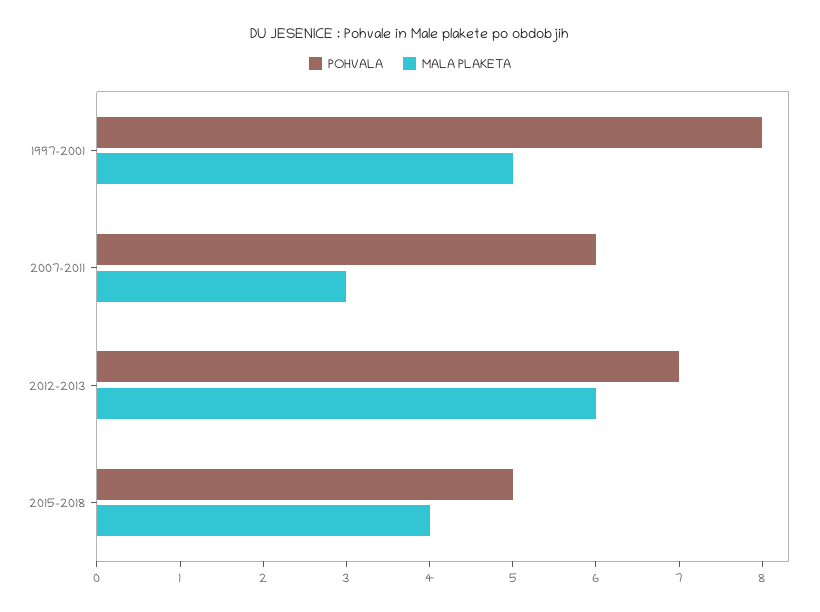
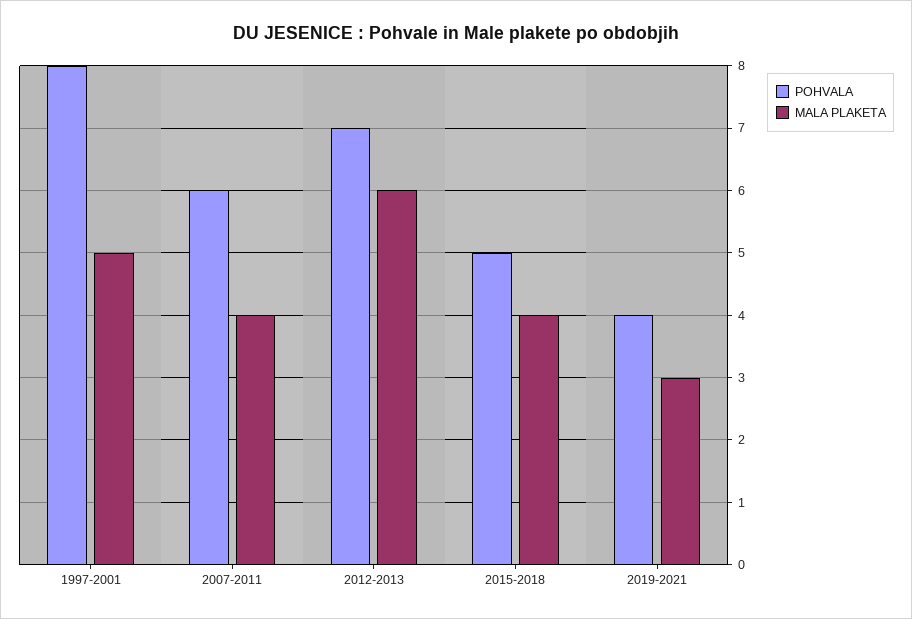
MALA PLAKETA, 2007-2011: 3 -> 4
POHVALA, 2019-2021: none -> 4
MALA PLAKETA, 2019-2021: none -> 3

